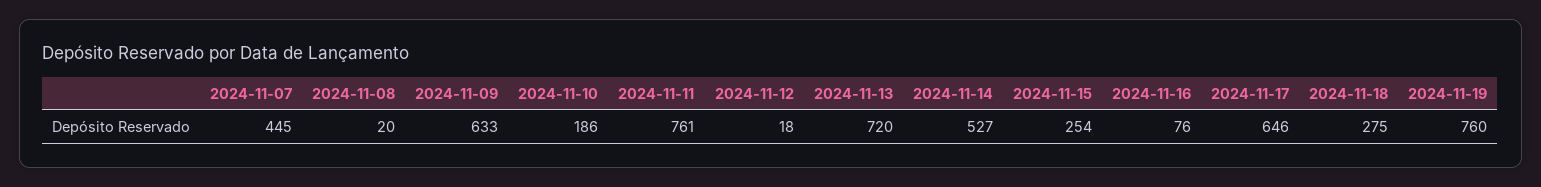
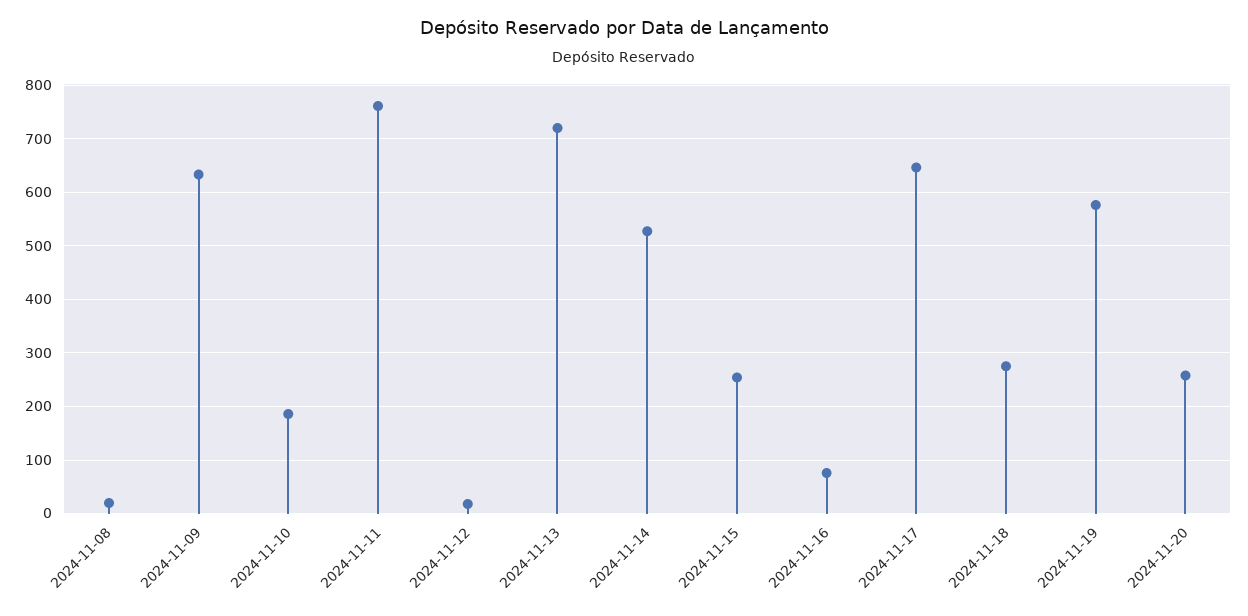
2024-11-07: 445 -> none
2024-11-19: 760 -> 580
2024-11-20: none -> 260

